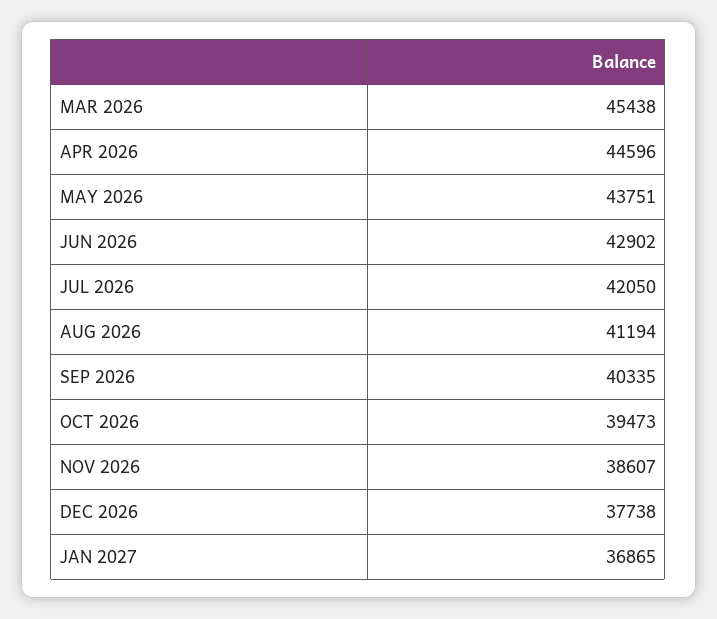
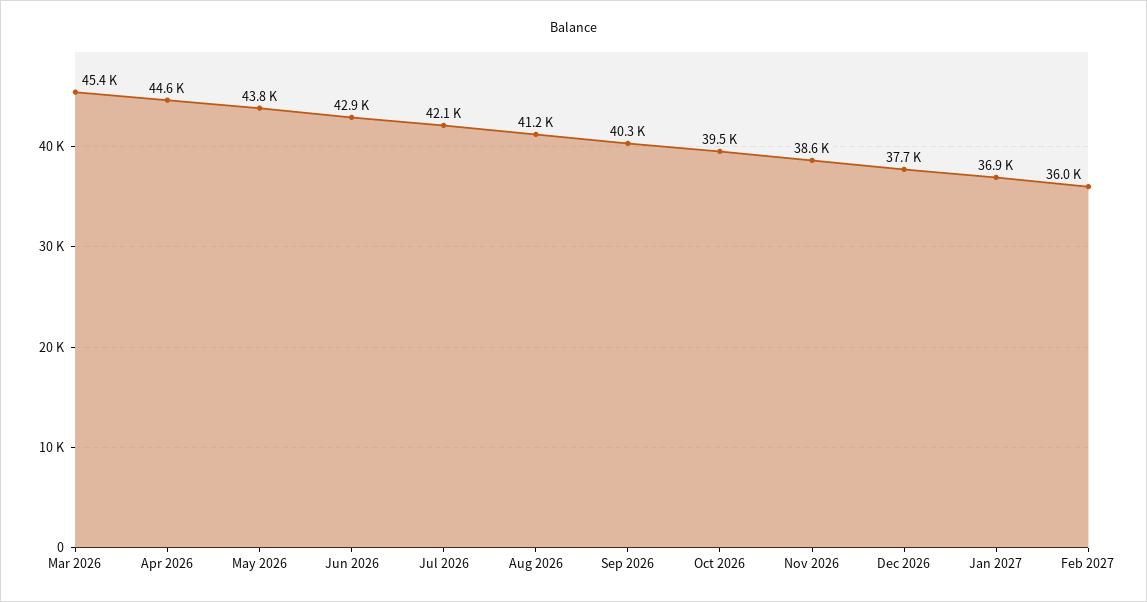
Feb 2027: none -> 36000

